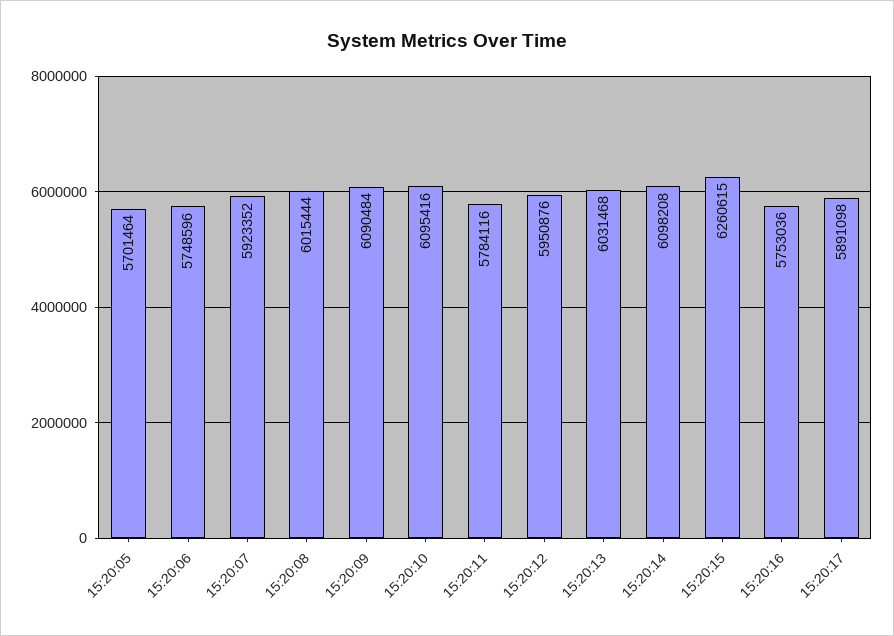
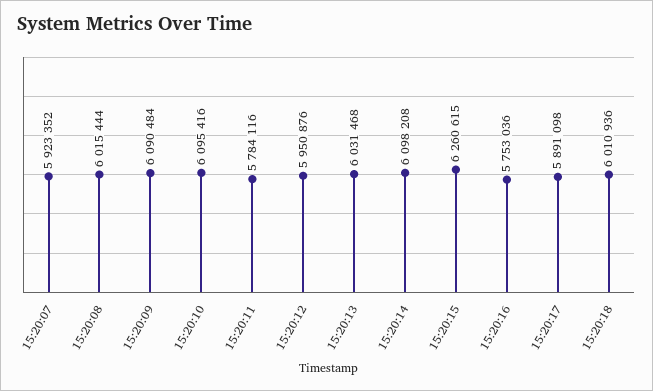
15:20:05: 5701464 -> none
15:20:06: 5748596 -> none
15:20:18: none -> 6010936

